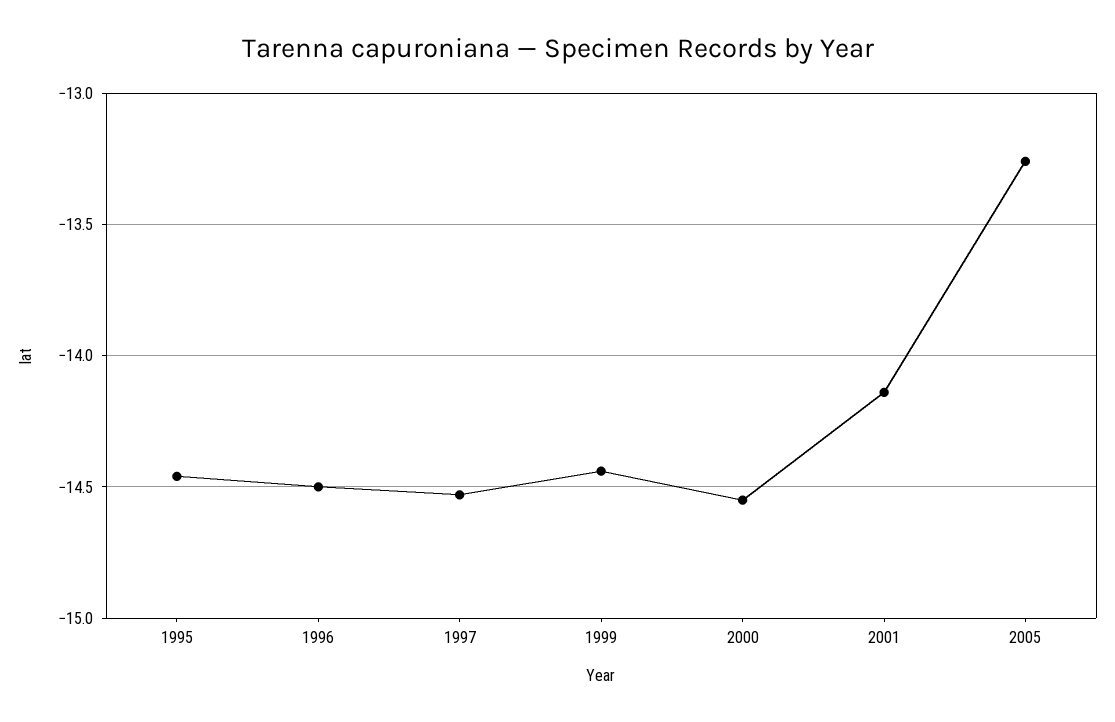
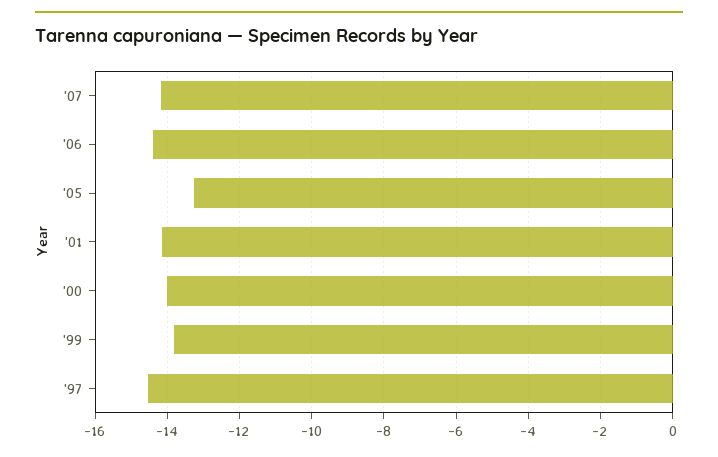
1995: -14.45 -> none
1996: -14.5 -> none
1999: -14.45 -> -13.8
2000: -14.55 -> -14
'07: none -> -14.2
'06: none -> -14.4

